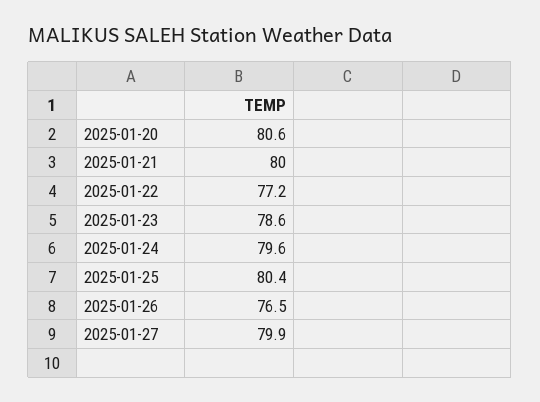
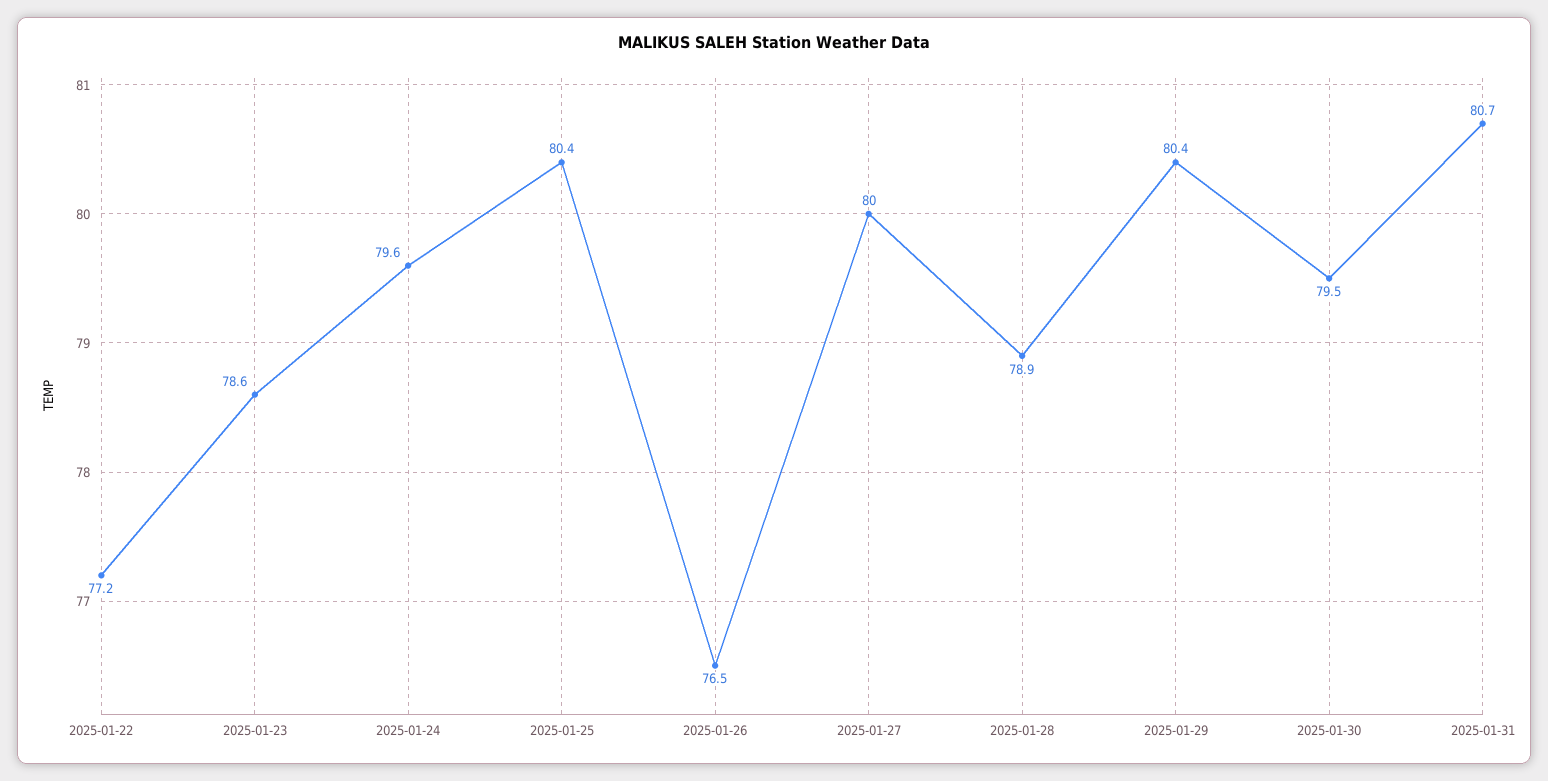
2025-01-20: 80.6 -> none
2025-01-21: 80 -> none
2025-01-27: 79.9 -> 80
2025-01-28: none -> 78.9
2025-01-29: none -> 80.4
2025-01-30: none -> 79.5
2025-01-31: none -> 80.7

